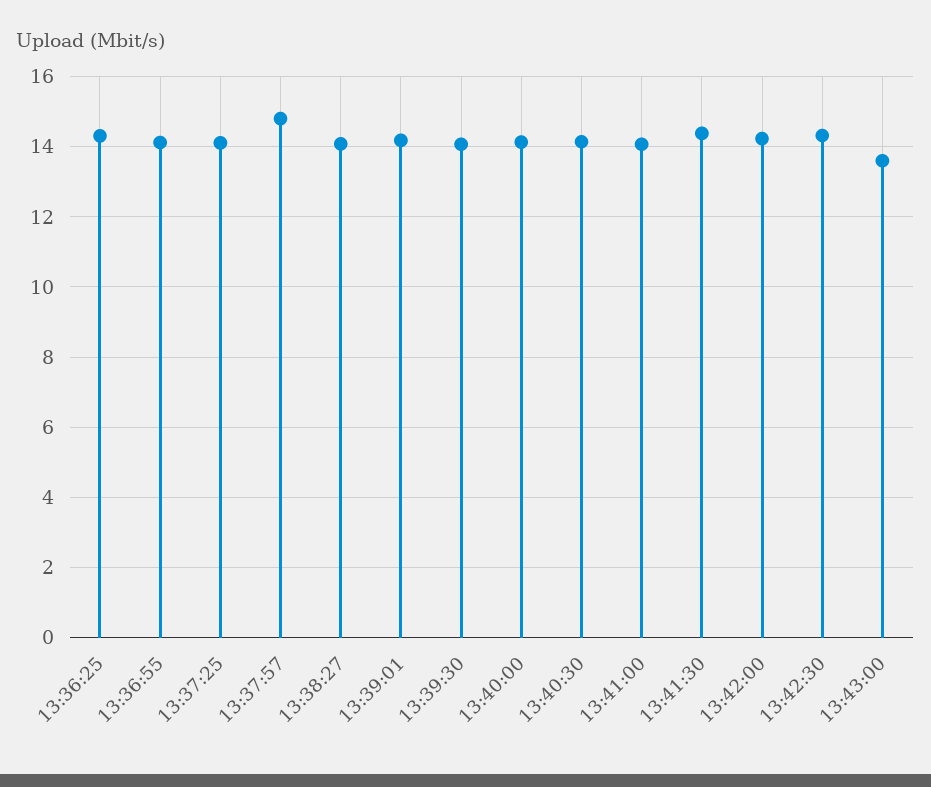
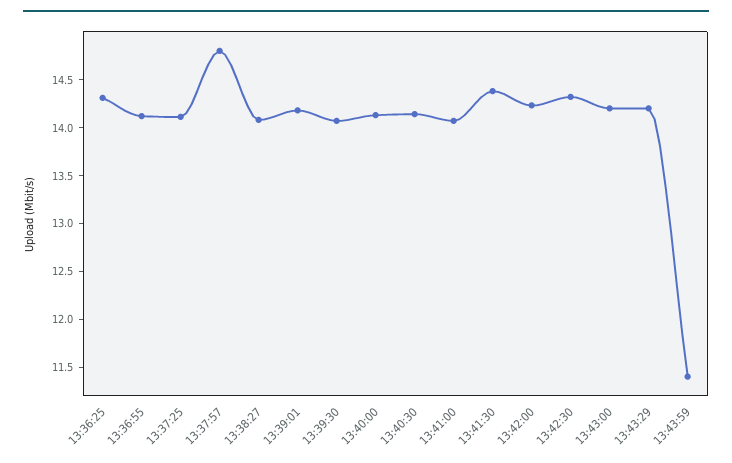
13:43:00: 13.6 -> 14.2
13:43:29: none -> 14.2
13:43:59: none -> 11.4

